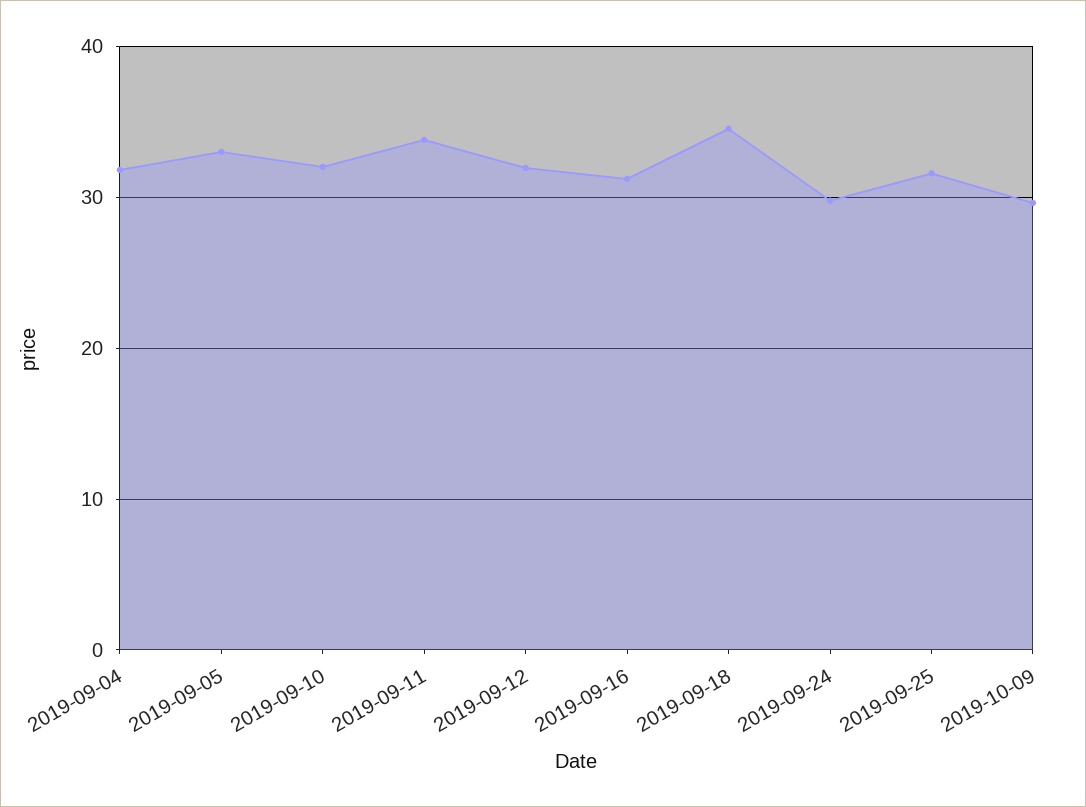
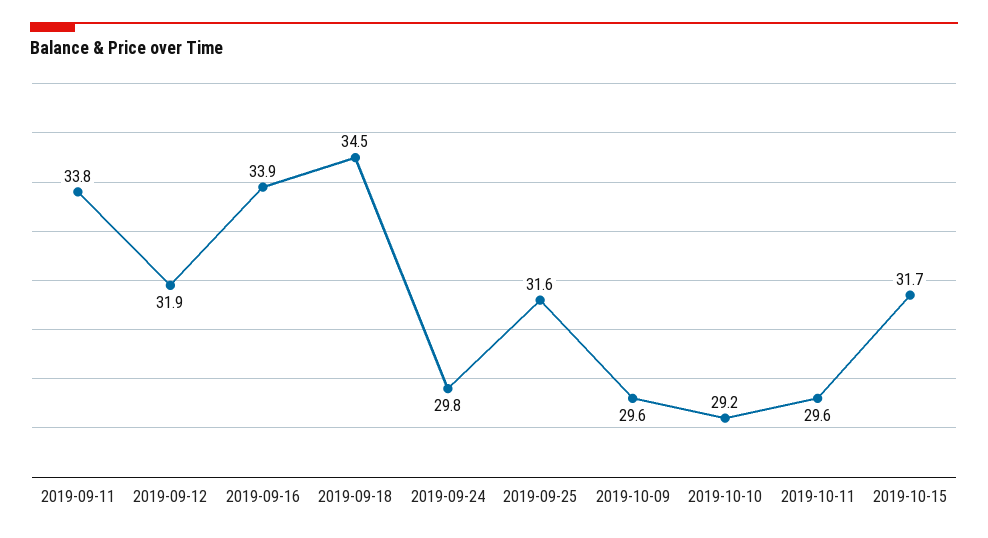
2019-09-04: 32 -> none
2019-09-05: 33 -> none
2019-09-10: 32 -> none
2019-09-16: 31 -> 33.9
2019-10-10: none -> 29.2
2019-10-11: none -> 29.6
2019-10-15: none -> 31.7

